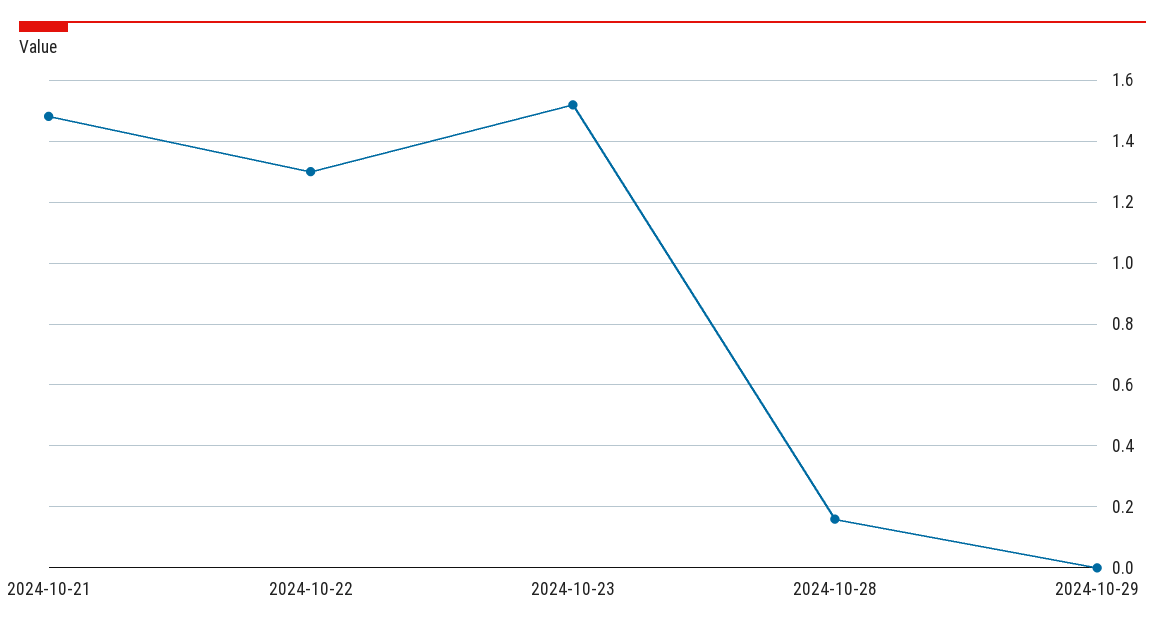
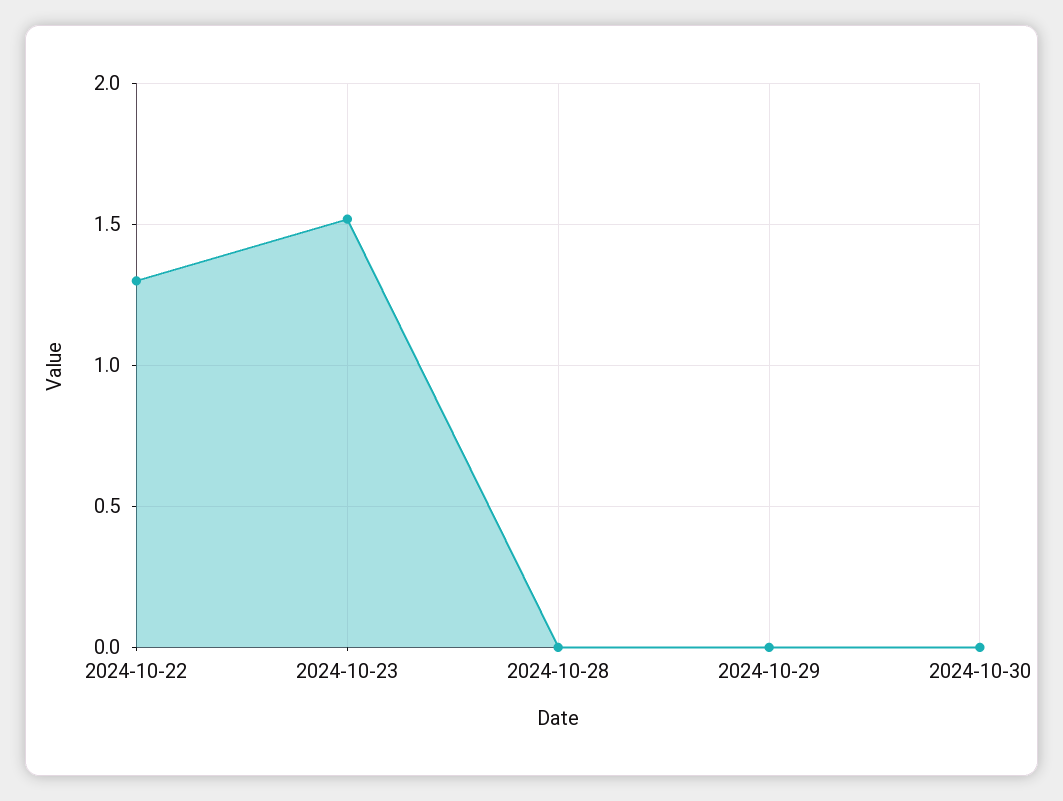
2024-10-21: 1.48 -> none
2024-10-28: 0.16 -> 0
2024-10-30: none -> 0

